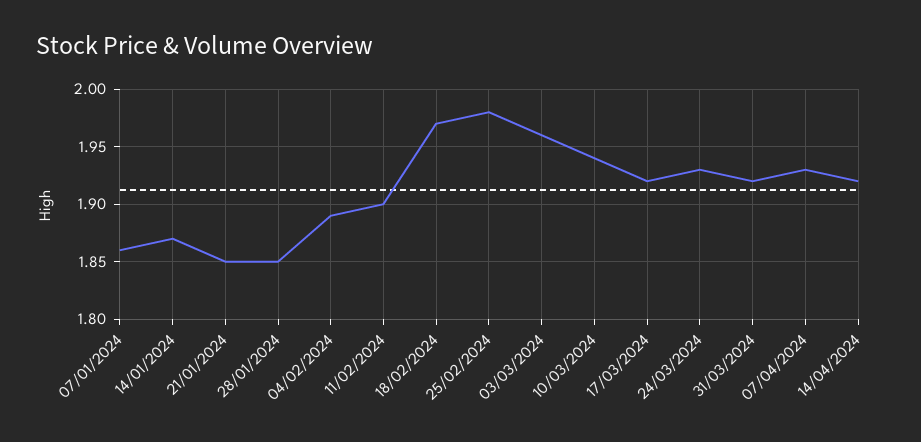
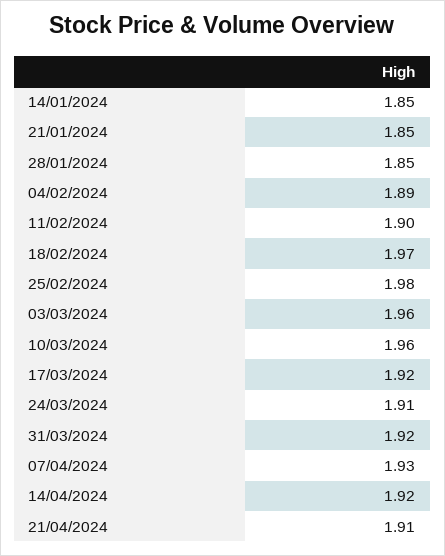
07/01/2024: 1.86 -> none
14/01/2024: 1.87 -> 1.85
10/03/2024: 1.94 -> 1.96
24/03/2024: 1.93 -> 1.91
21/04/2024: none -> 1.91

